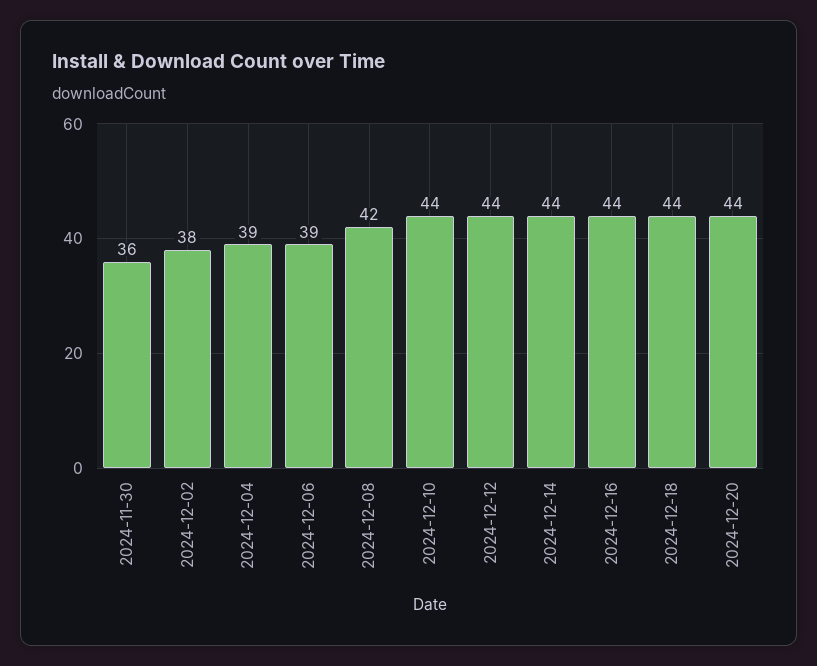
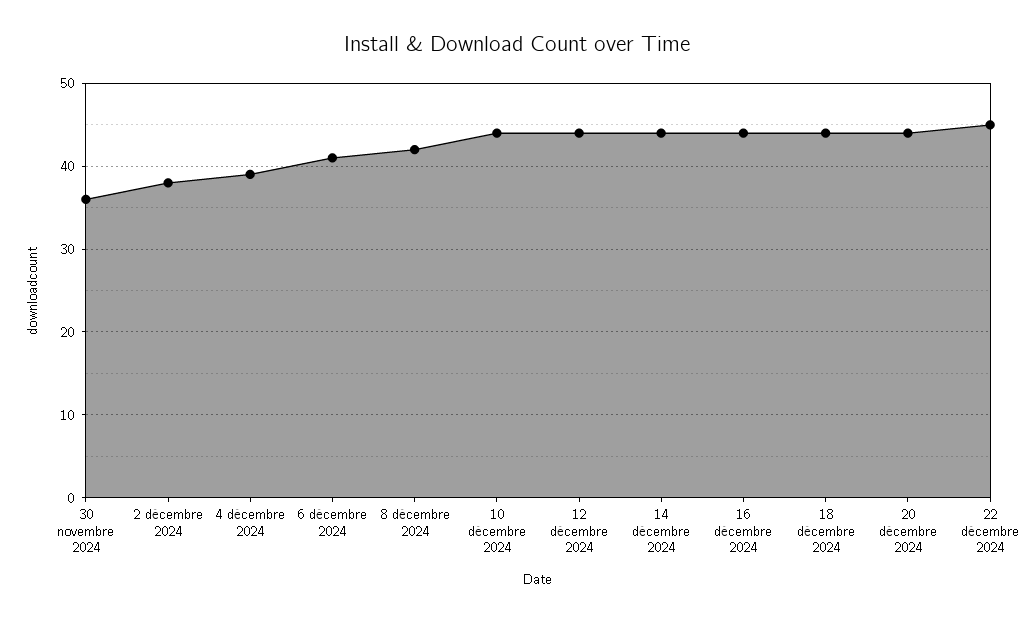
2024-12-06: 39 -> 41
22 décembre 2024: none -> 45

